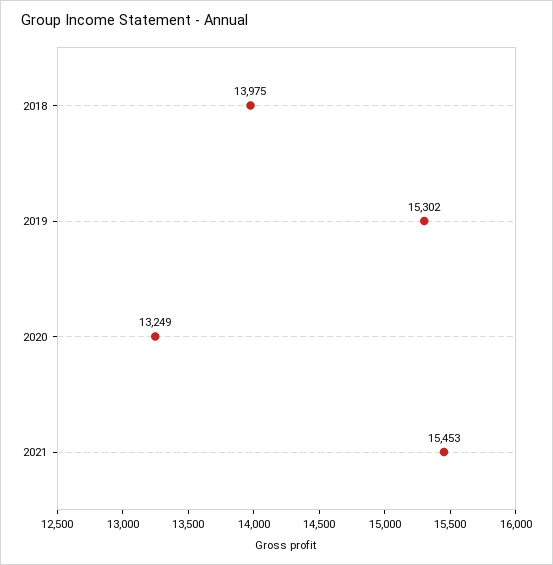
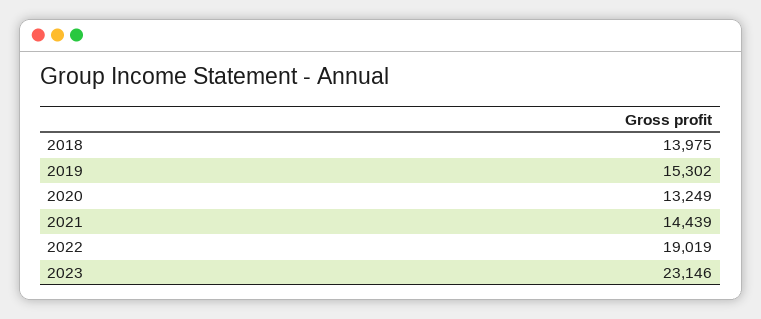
2021: 15453 -> 14439
2022: none -> 19019
2023: none -> 23146

